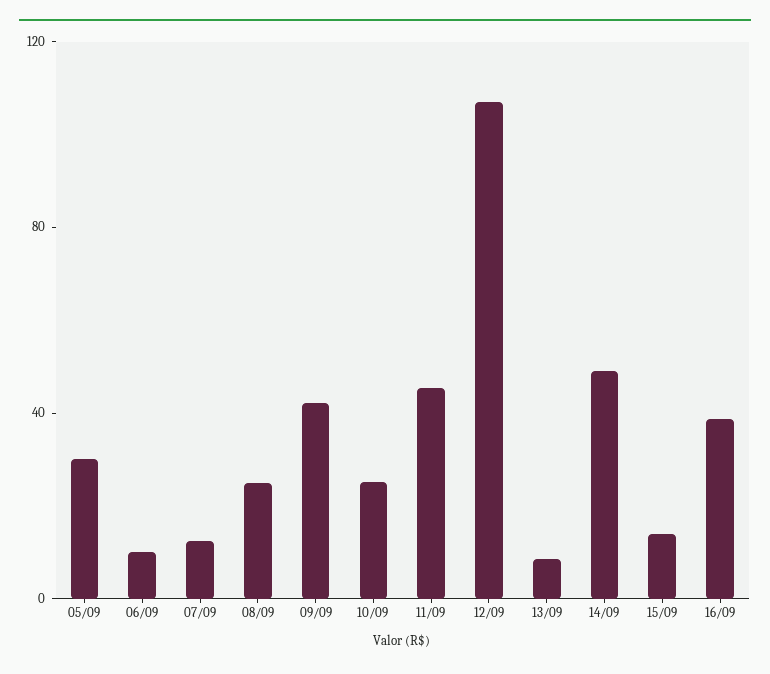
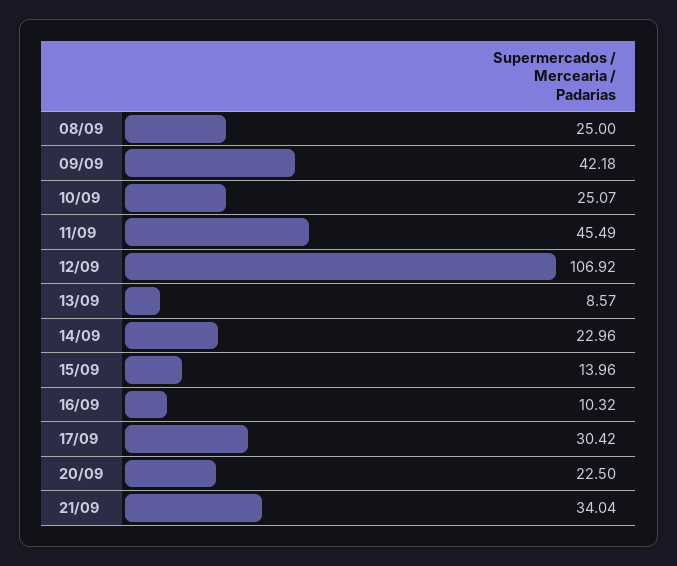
05/09: 30 -> none
06/09: 10 -> none
07/09: 10 -> none
14/09: 50 -> 22.96
16/09: 40 -> 10.32
17/09: none -> 30.42
20/09: none -> 22.5
21/09: none -> 34.04

